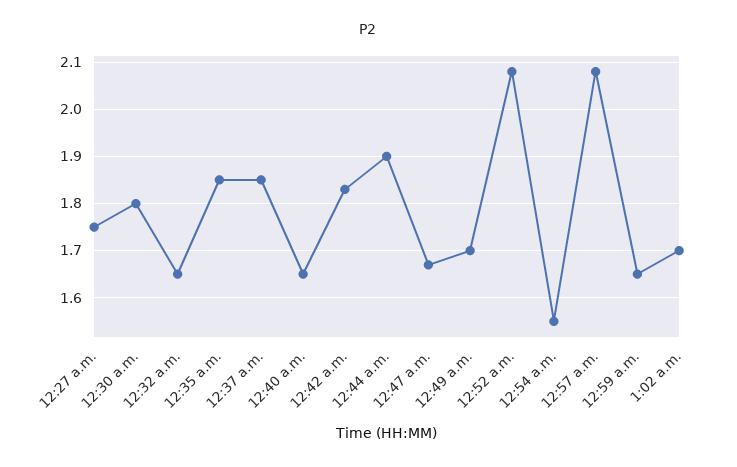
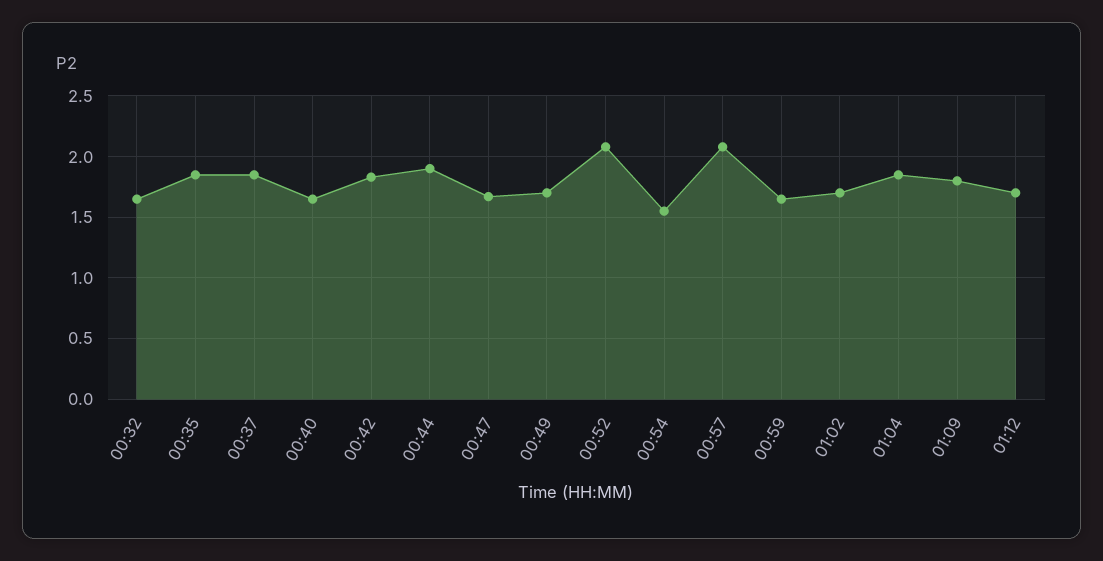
12:27 a.m.: 1.75 -> none
12:30 a.m.: 1.8 -> none
01:04: none -> 1.85
01:09: none -> 1.8
01:12: none -> 1.7

